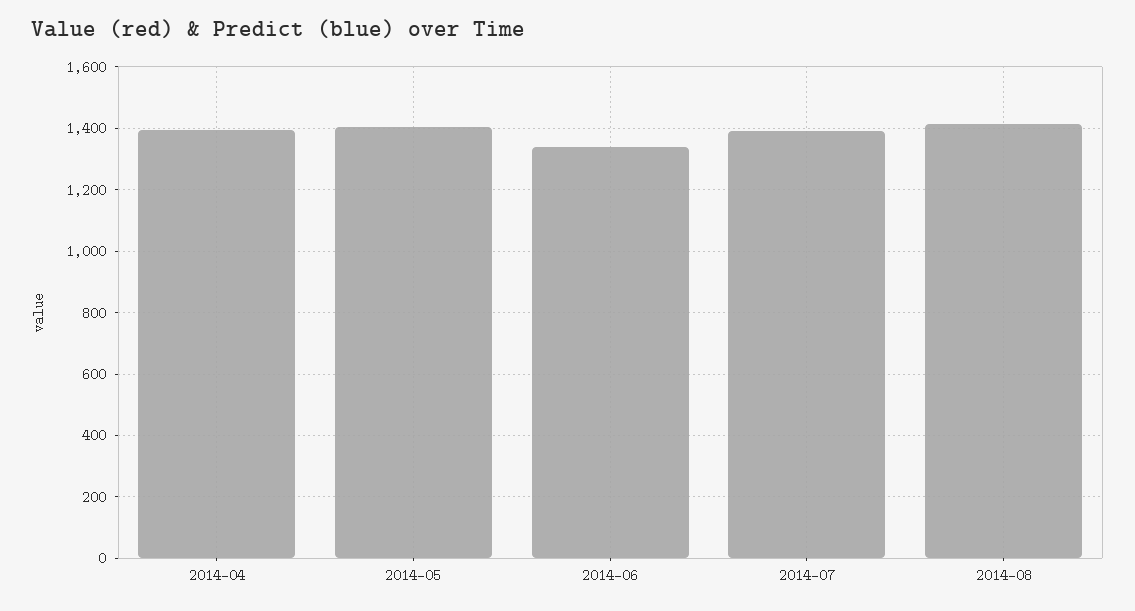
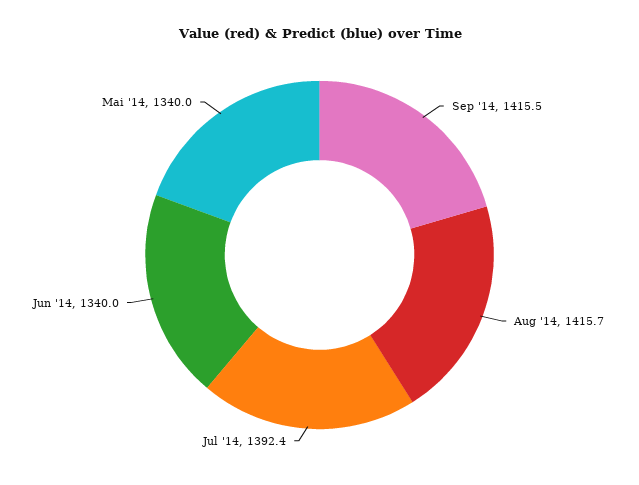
2014-04: 1400 -> none
2014-05: 1400 -> 1340
Sep '14: none -> 1415.5

